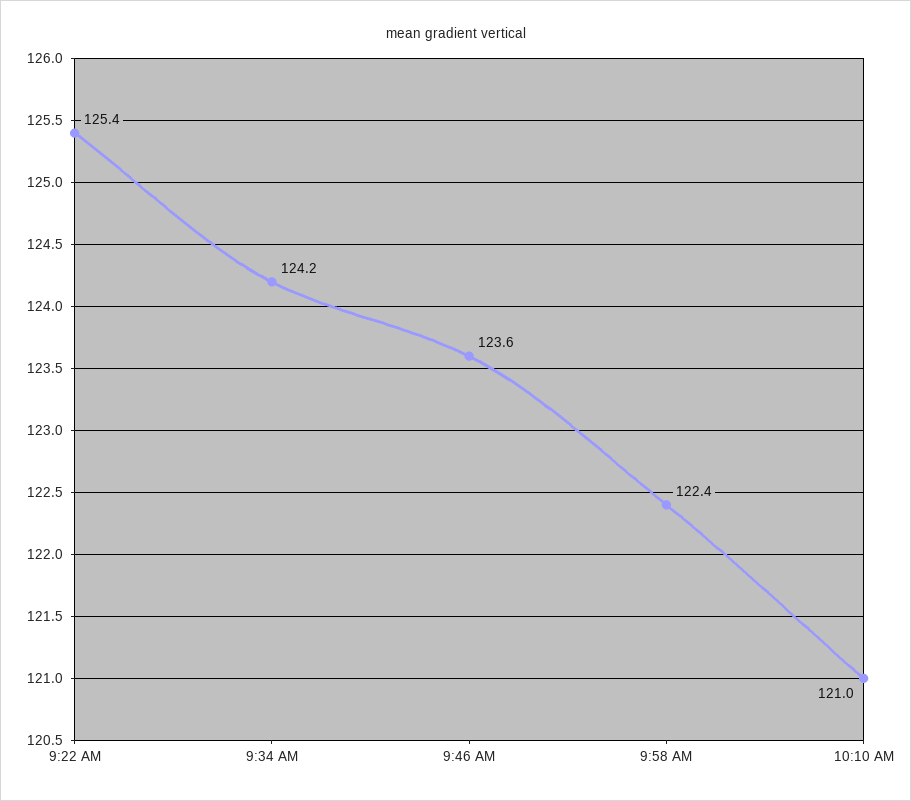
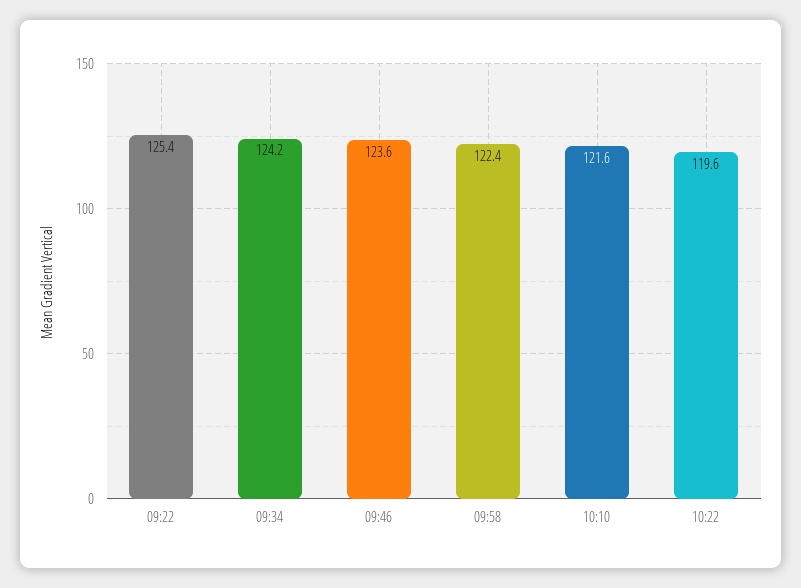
10:10 AM: 121 -> 121.6
10:22: none -> 119.6

